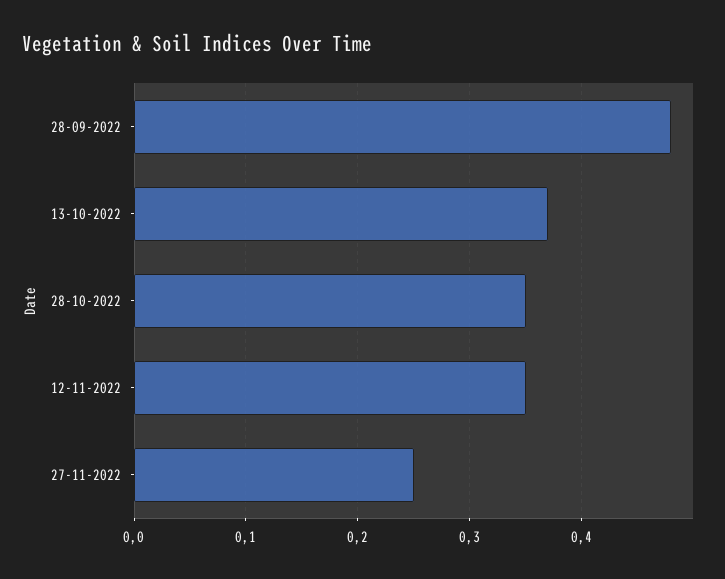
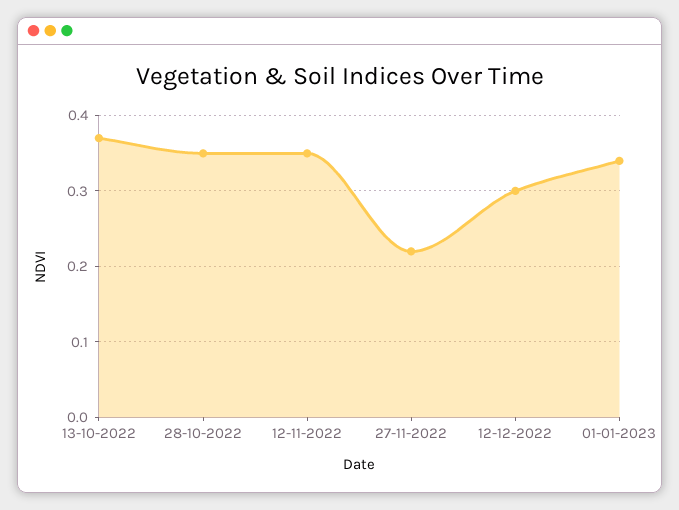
28-09-2022: 0.48 -> none
27-11-2022: 0.25 -> 0.22
12-12-2022: none -> 0.3
01-01-2023: none -> 0.34

